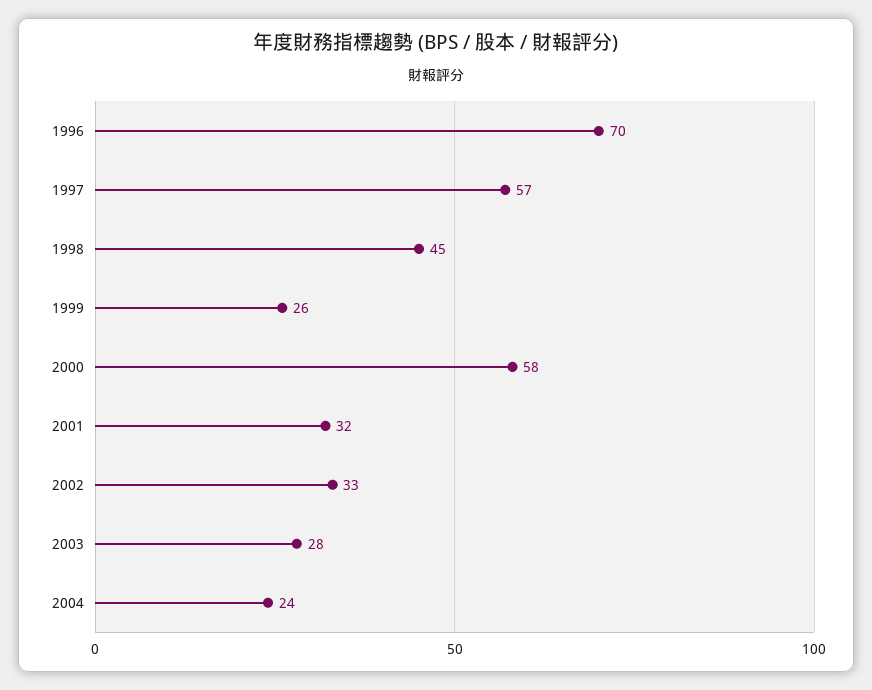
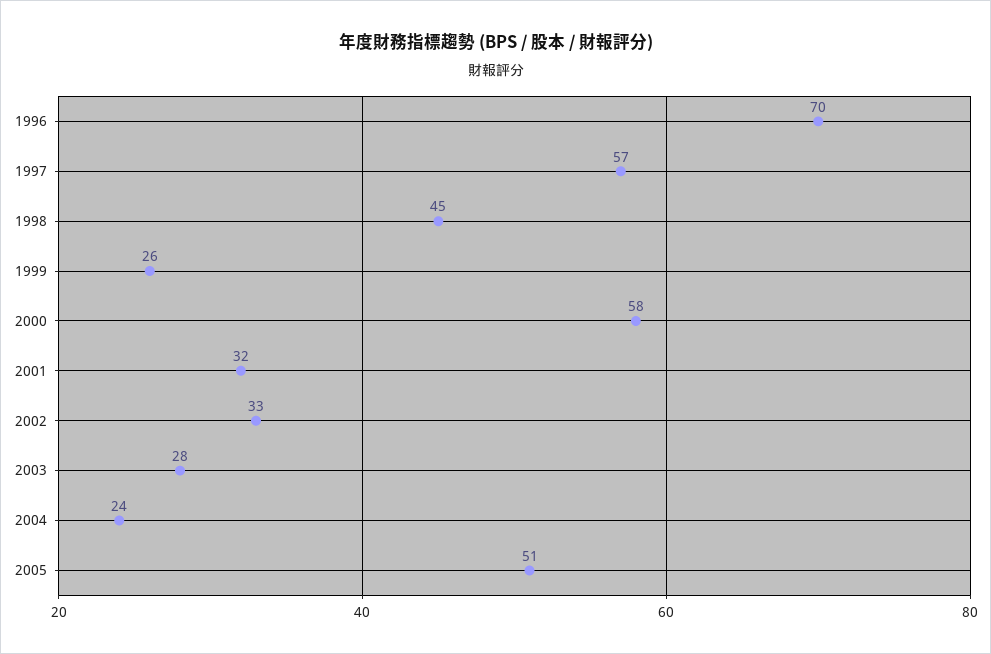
2005: none -> 51

